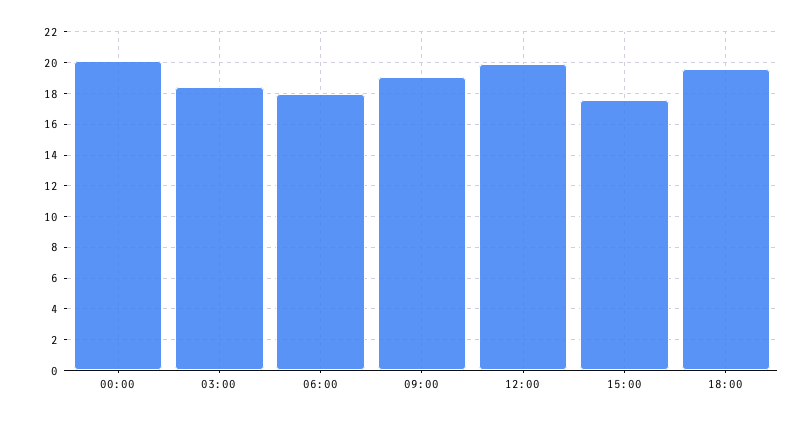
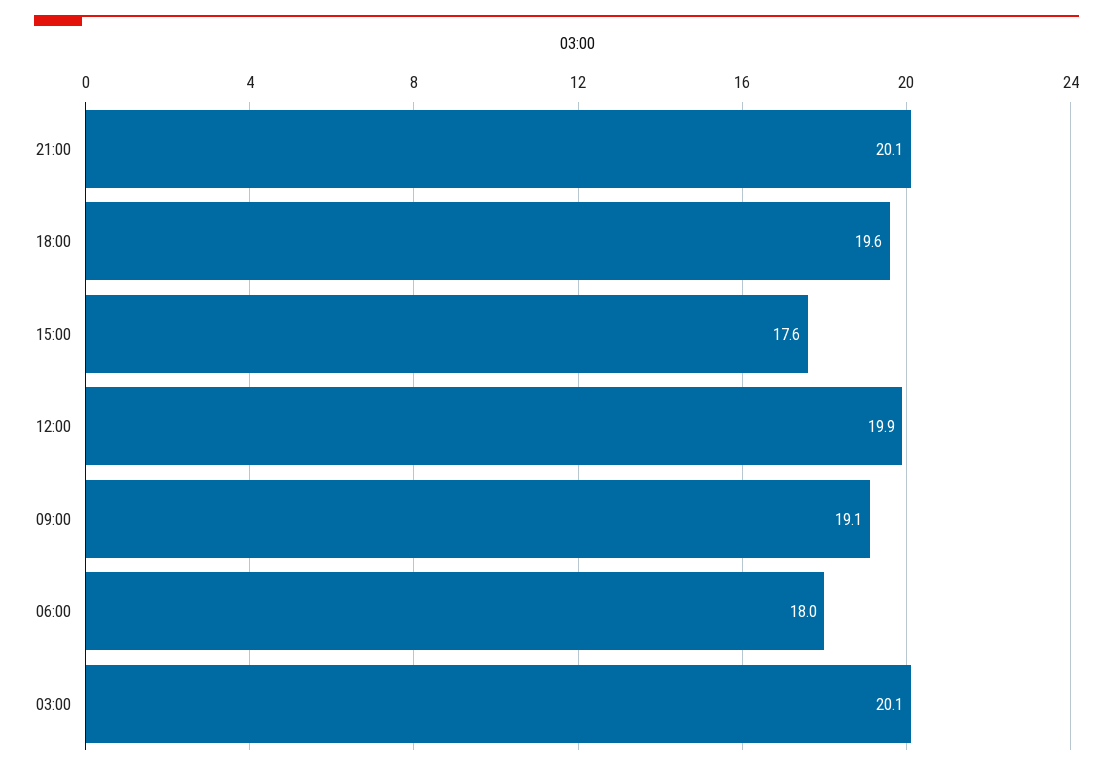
00:00: 20 -> none
03:00: 18.5 -> 20.1
21:00: none -> 20.1

